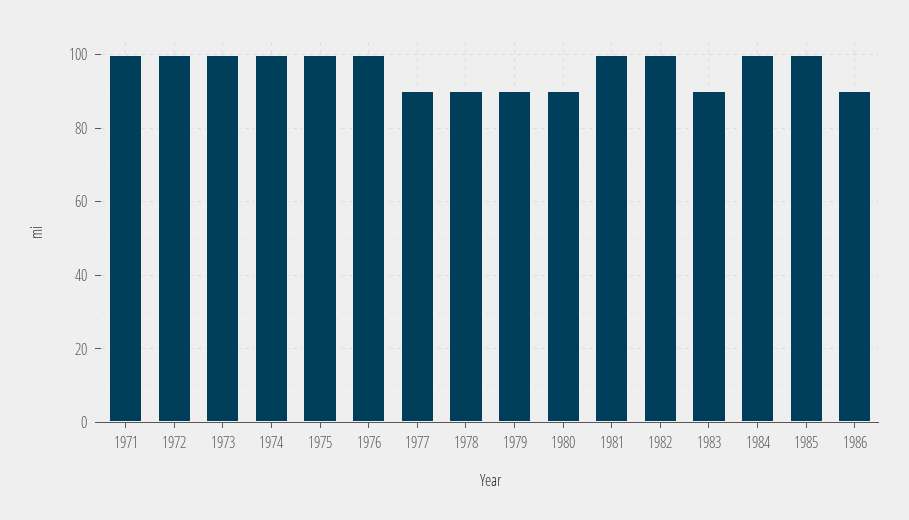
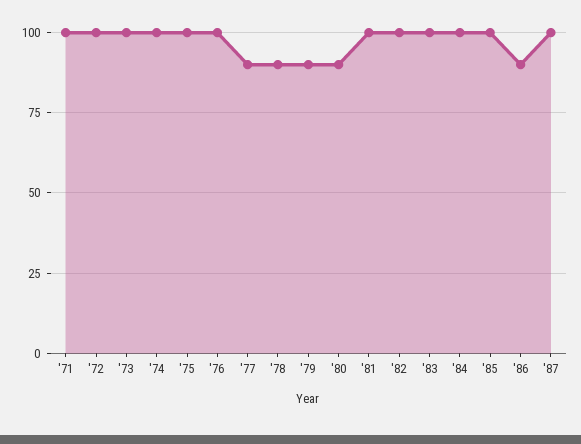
1983: 90 -> 100
'87: none -> 100

